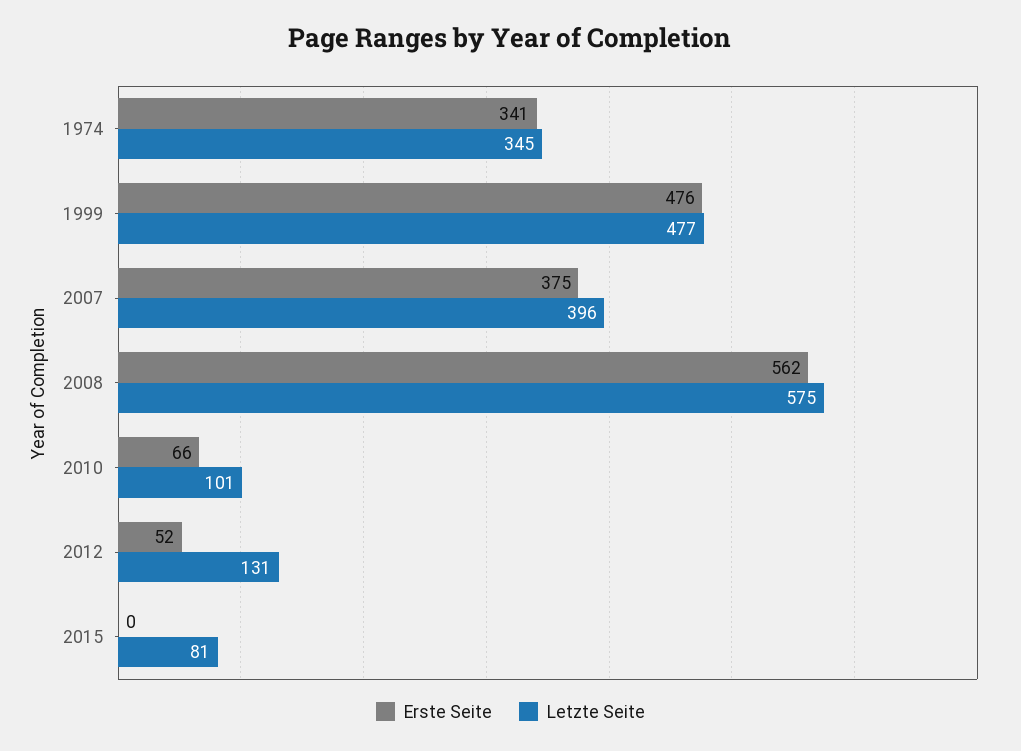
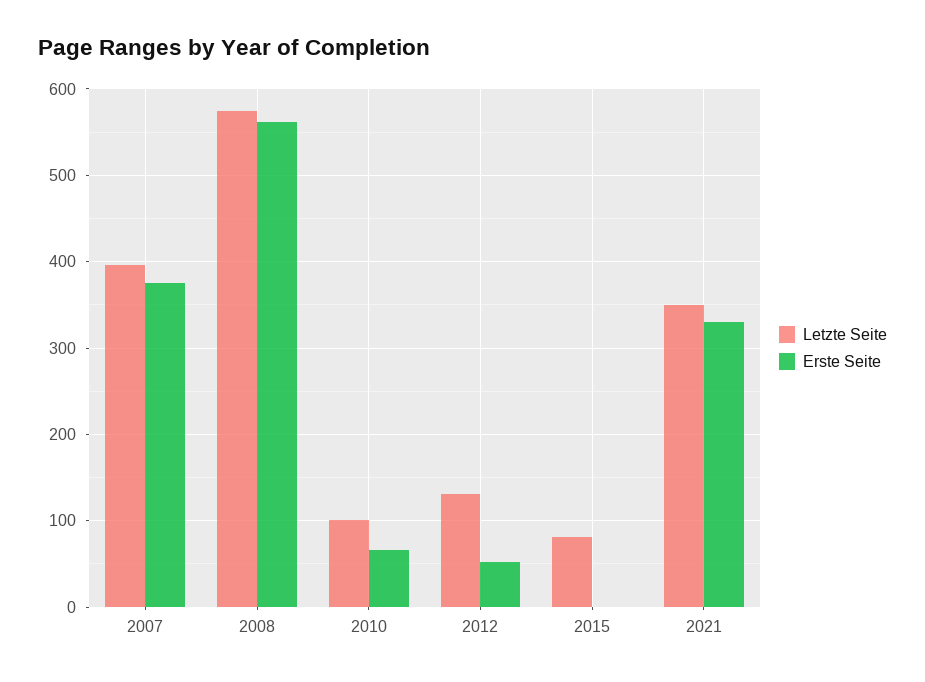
Erste Seite, 1974: 341 -> none
Letzte Seite, 1974: 345 -> none
Erste Seite, 1999: 476 -> none
Letzte Seite, 1999: 477 -> none
Letzte Seite, 2021: none -> 350
Erste Seite, 2021: none -> 330

